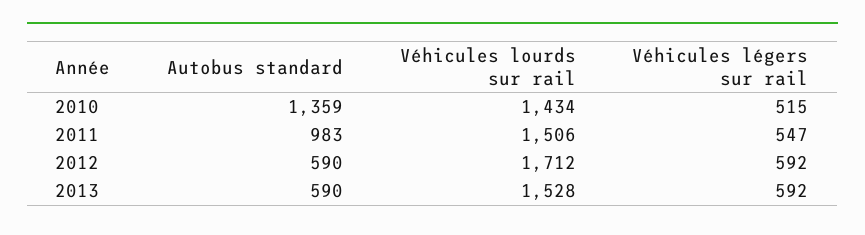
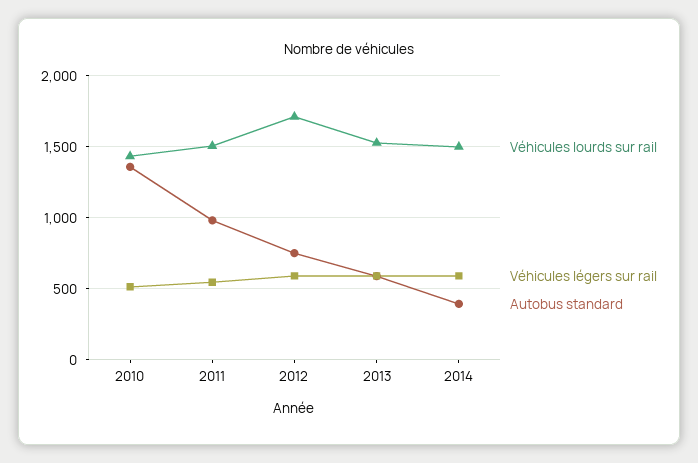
Autobus standard, 2012: 590 -> 750
Véhicules lourds sur rail, 2014: none -> 1500
Véhicules légers sur rail, 2014: none -> 600
Autobus standard, 2014: none -> 400

